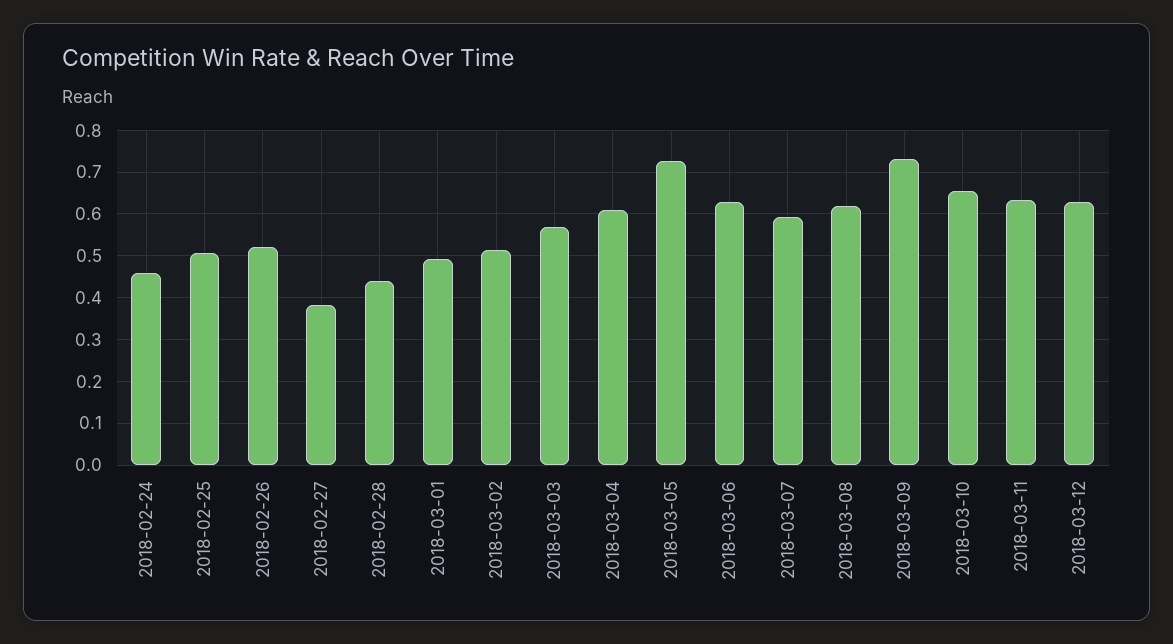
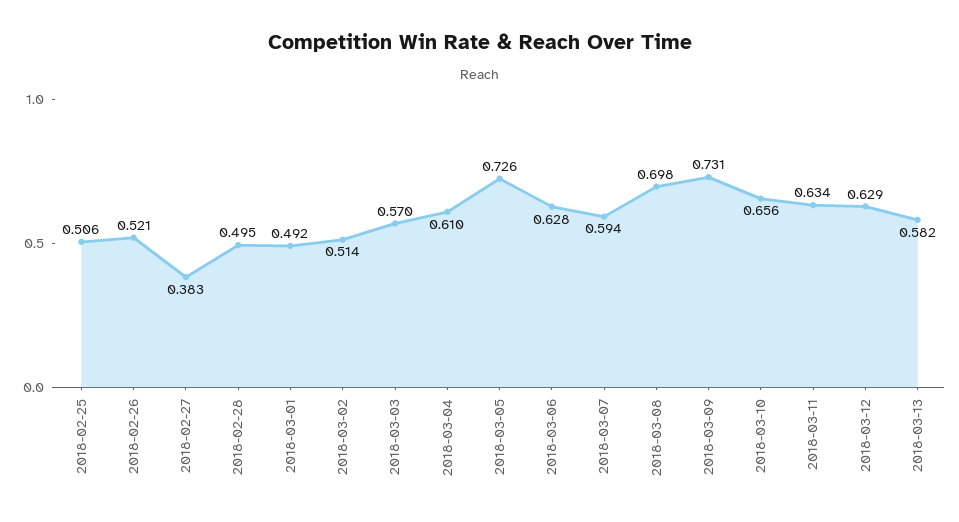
2018-02-24: 0.46 -> none
2018-02-28: 0.44 -> 0.495
2018-03-08: 0.62 -> 0.698
2018-03-13: none -> 0.582

